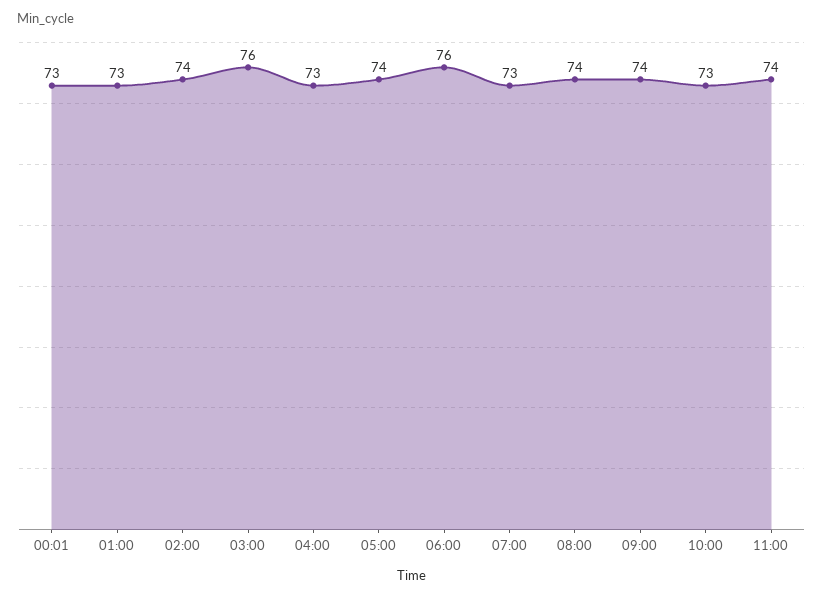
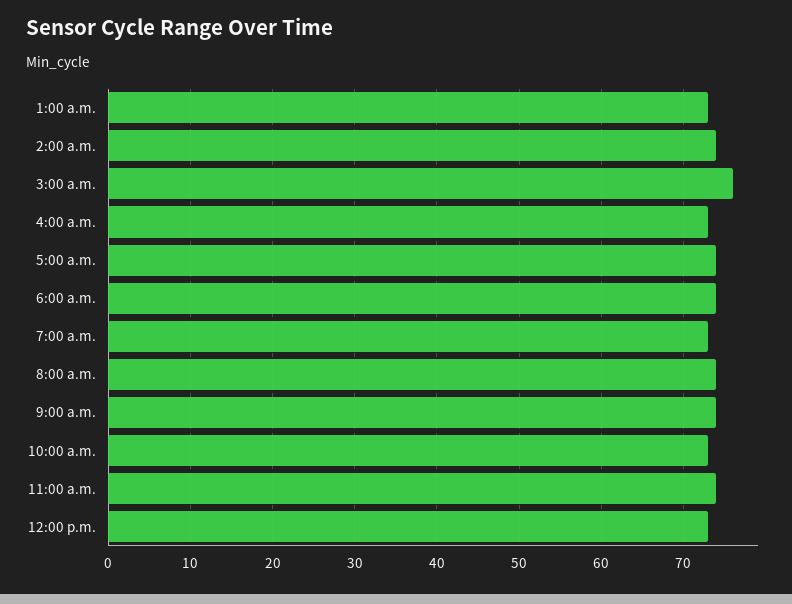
00:01: 73 -> none
06:00: 76 -> 74
12:00 p.m.: none -> 73

